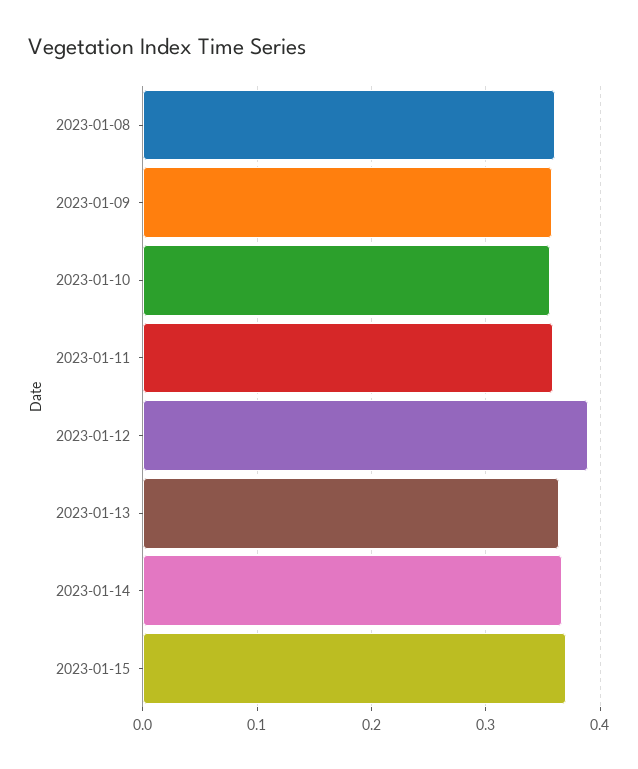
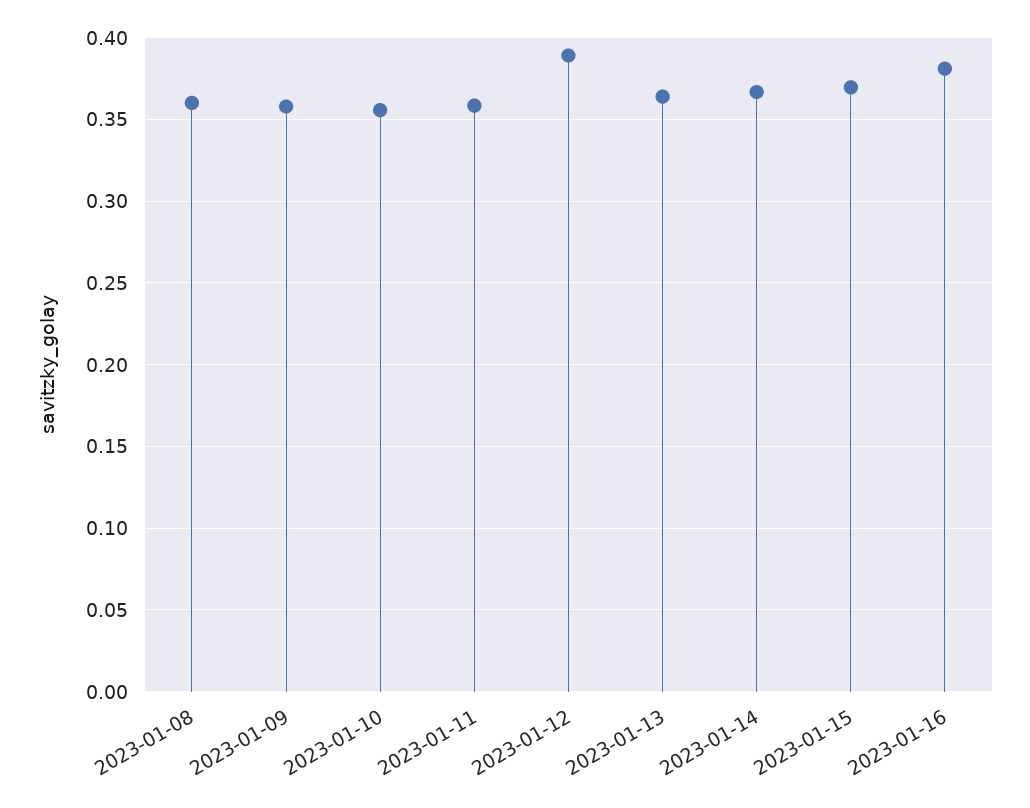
2023-01-16: none -> 0.38

